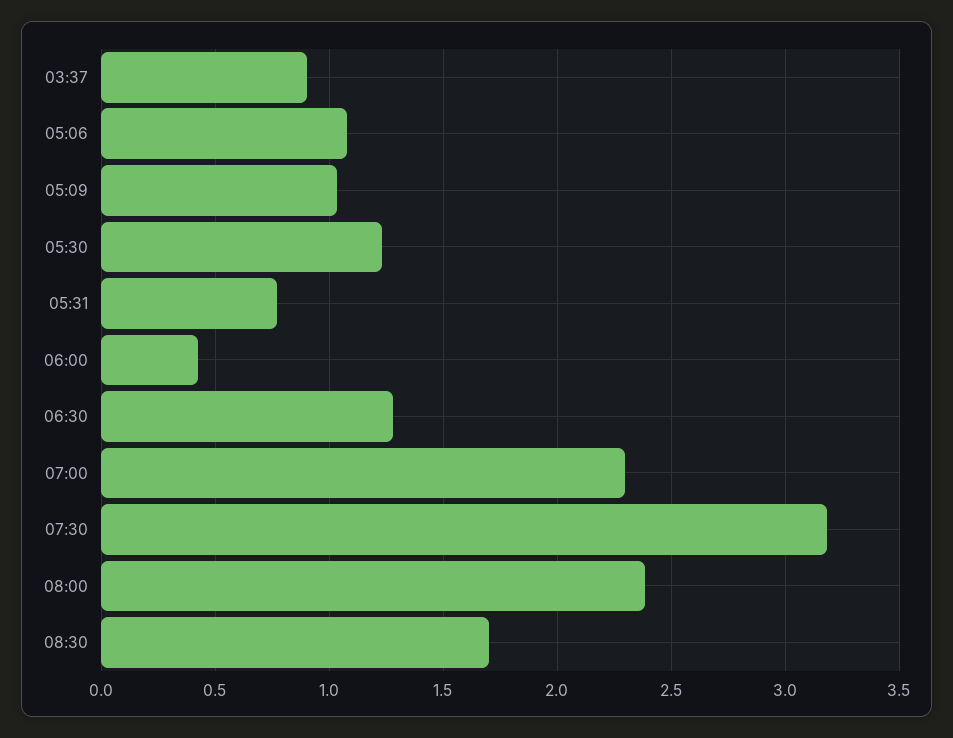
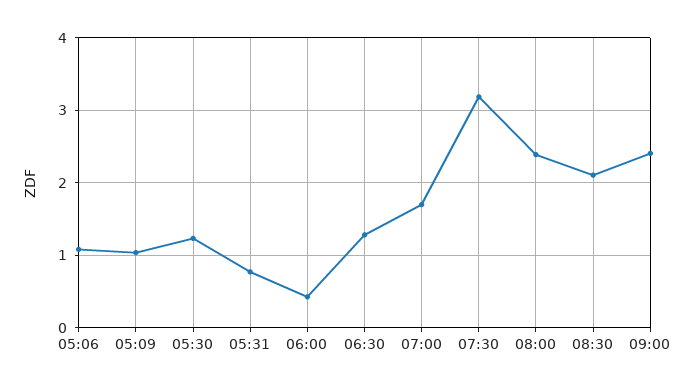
03:37: 0.9 -> none
07:00: 2.3 -> 1.7
08:30: 1.7 -> 2.1
09:00: none -> 2.4

